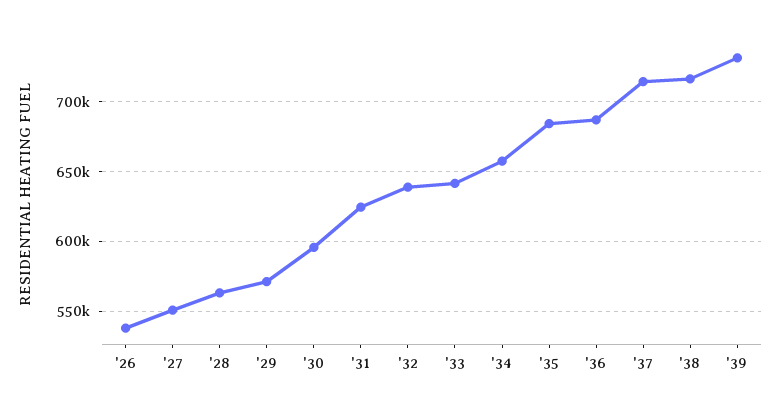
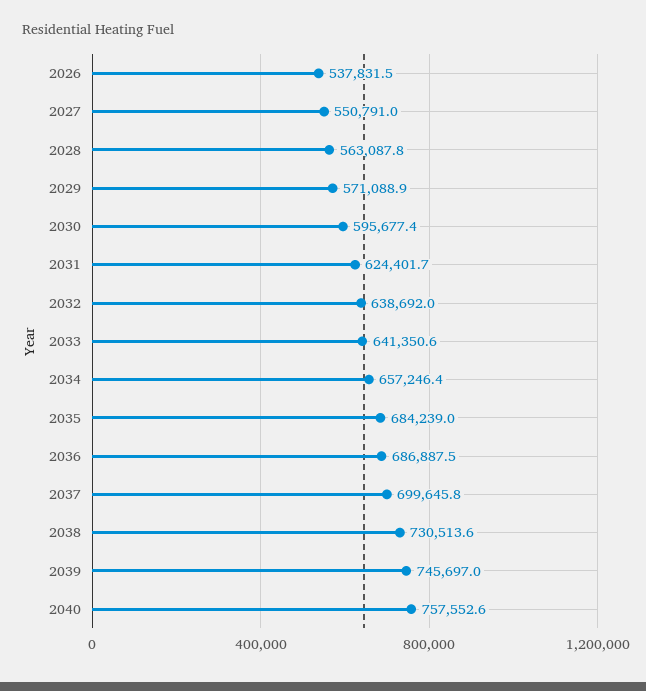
'37: 715000 -> 699645.8
'38: 715000 -> 730513.6
'39: 730000 -> 745697
2040: none -> 757552.6

